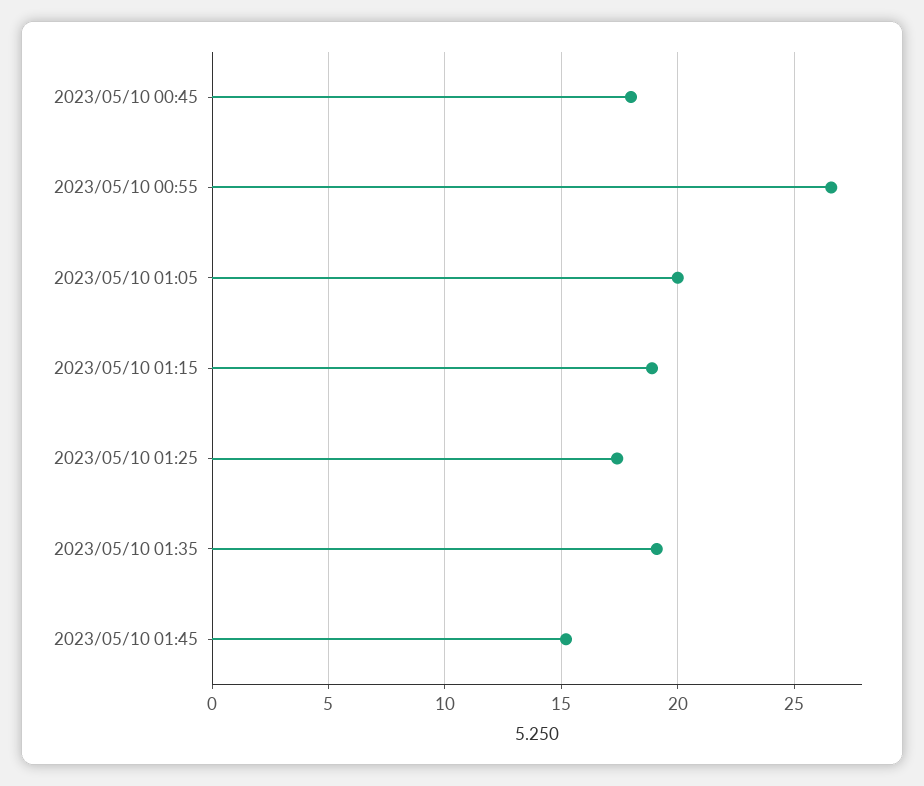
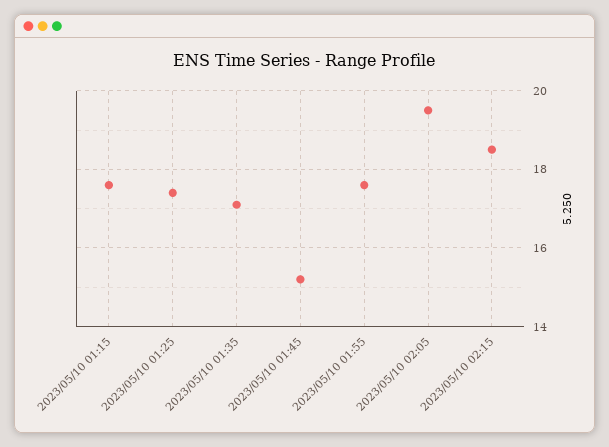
2023/05/10 00:45: 18 -> none
2023/05/10 00:55: 26.5 -> none
2023/05/10 01:05: 20 -> none
2023/05/10 01:15: 19 -> 17.5
2023/05/10 01:35: 19 -> 17
2023/05/10 01:55: none -> 17.5
2023/05/10 02:05: none -> 19.5
2023/05/10 02:15: none -> 18.5

